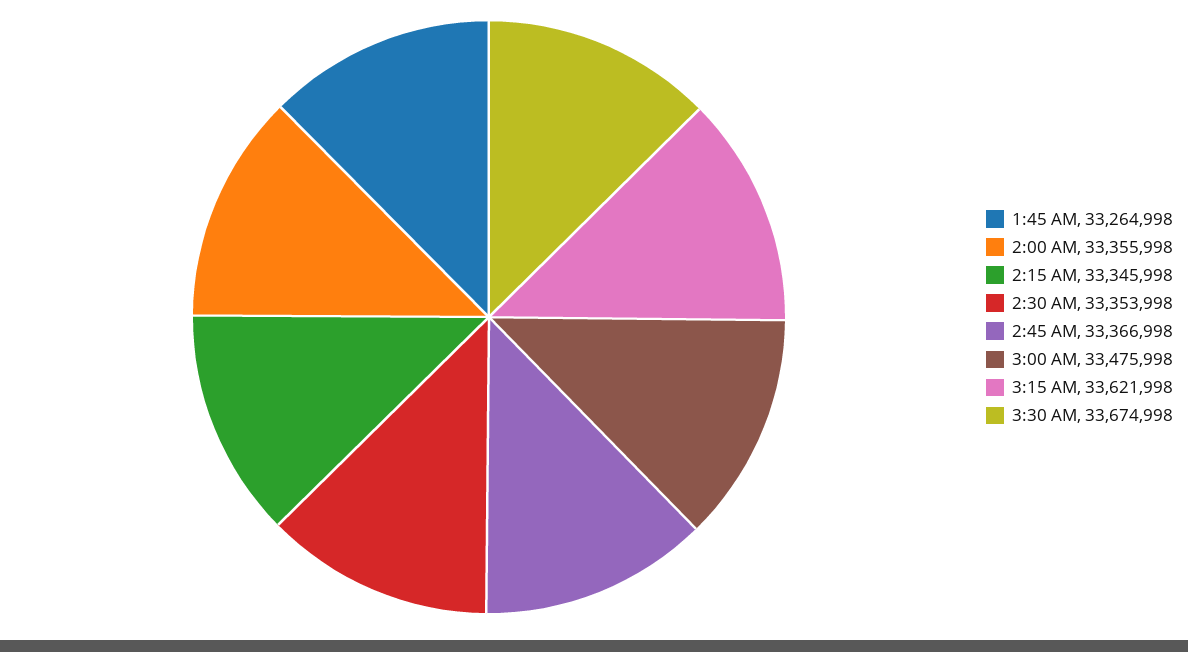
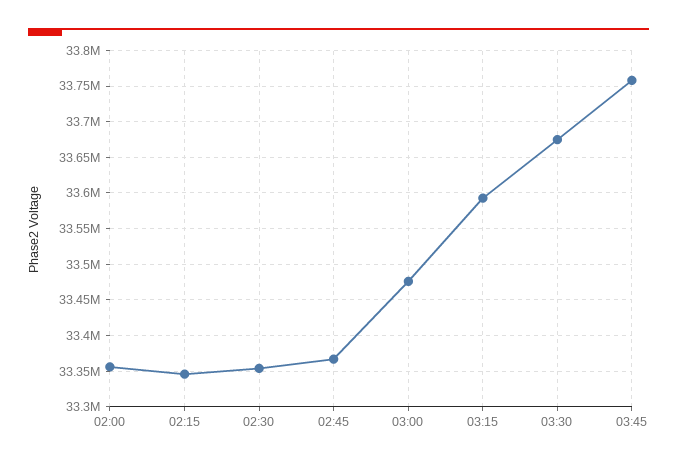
1:45 AM: 33264998 -> none
3:15 AM: 33621998 -> 33590000
03:45: none -> 33760000

